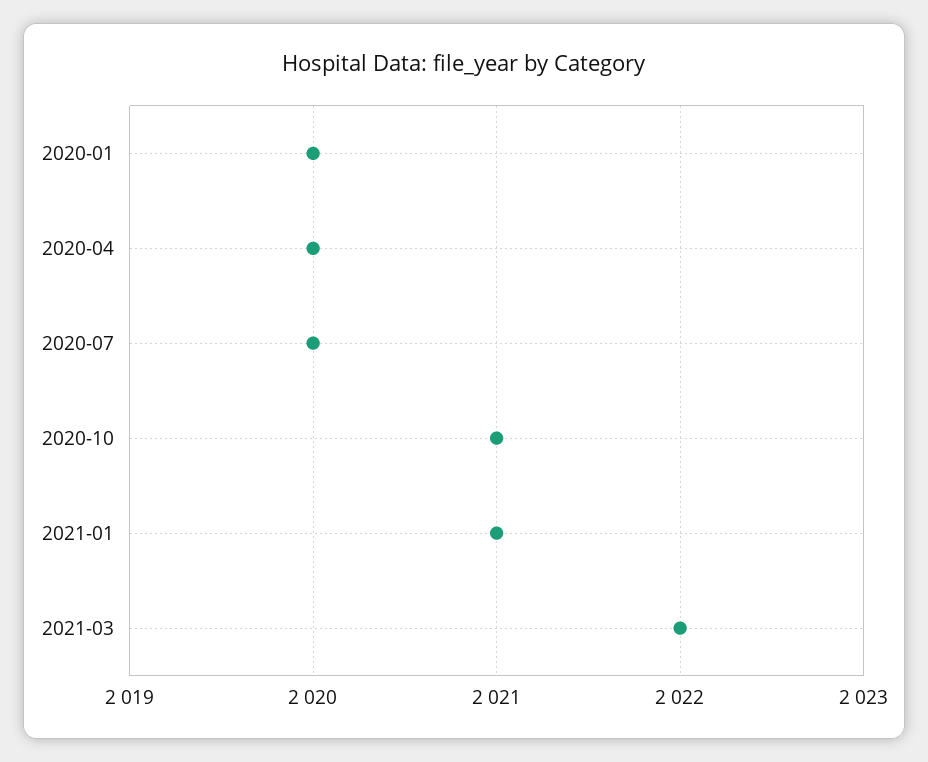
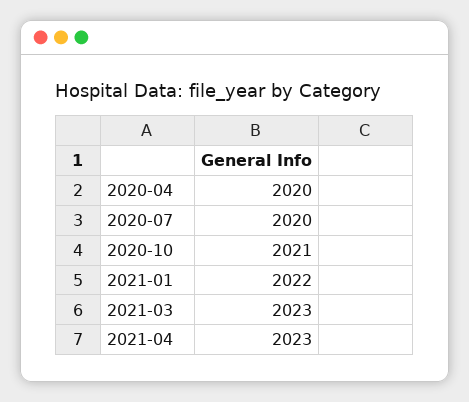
2020-01: 2020 -> none
2021-01: 2021 -> 2022
2021-03: 2022 -> 2023
2021-04: none -> 2023

